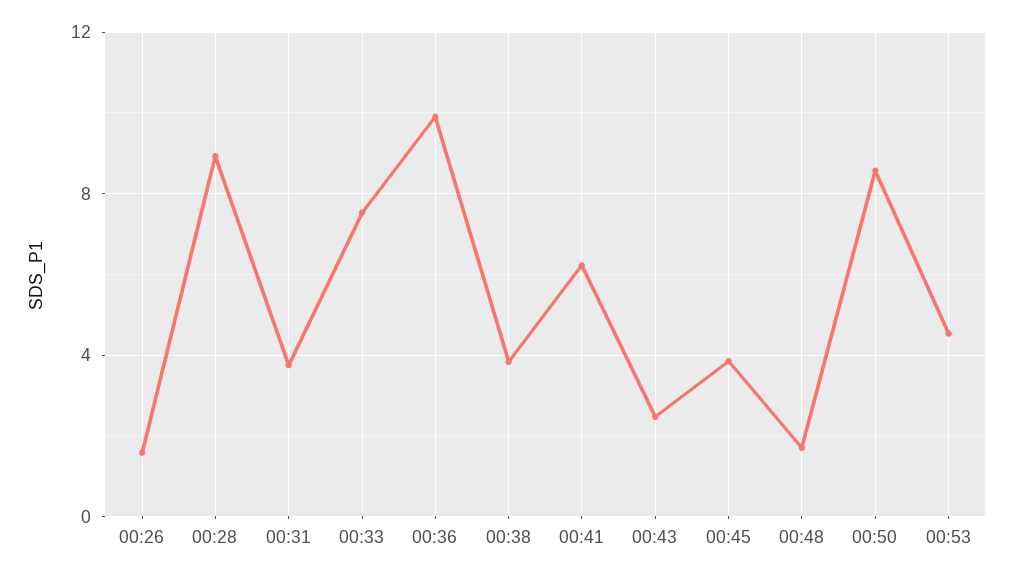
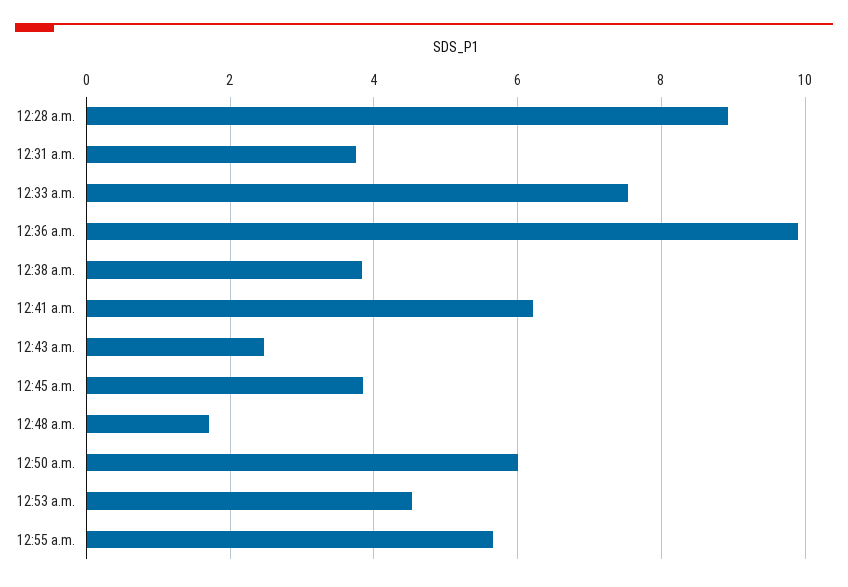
00:26: 1.5 -> none
00:50: 8.5 -> 6
12:55 a.m.: none -> 5.6

